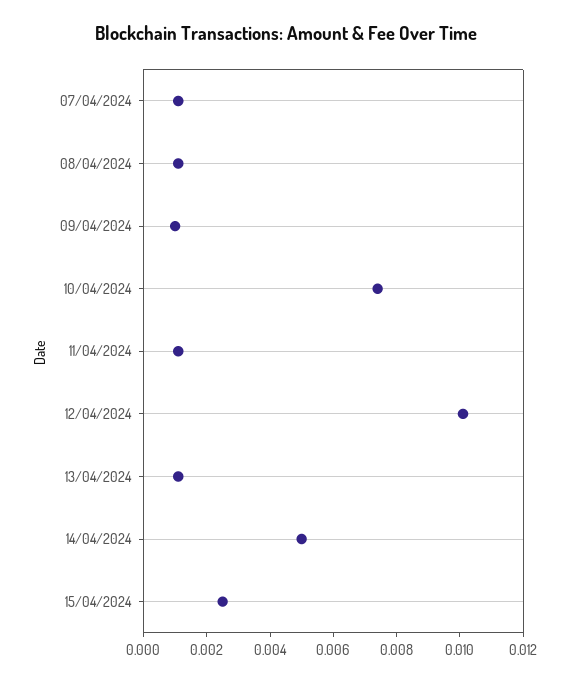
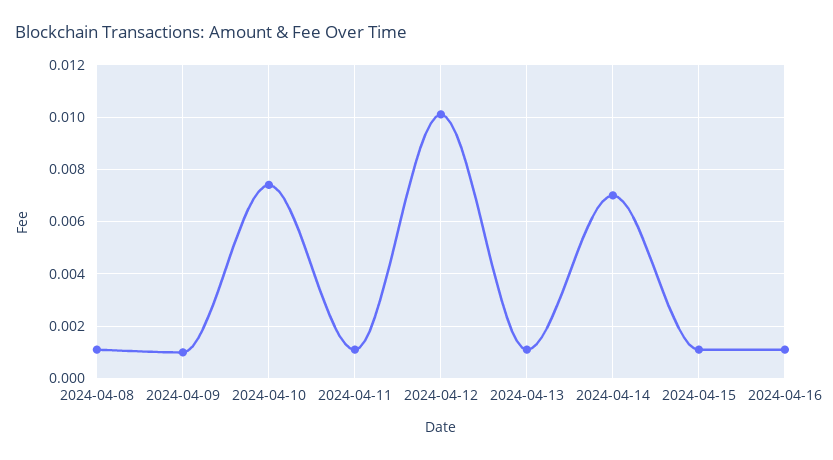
07/04/2024: 0.001 -> none
14/04/2024: 0.005 -> 0.007
15/04/2024: 0.0025 -> 0.001
2024-04-16: none -> 0.001

